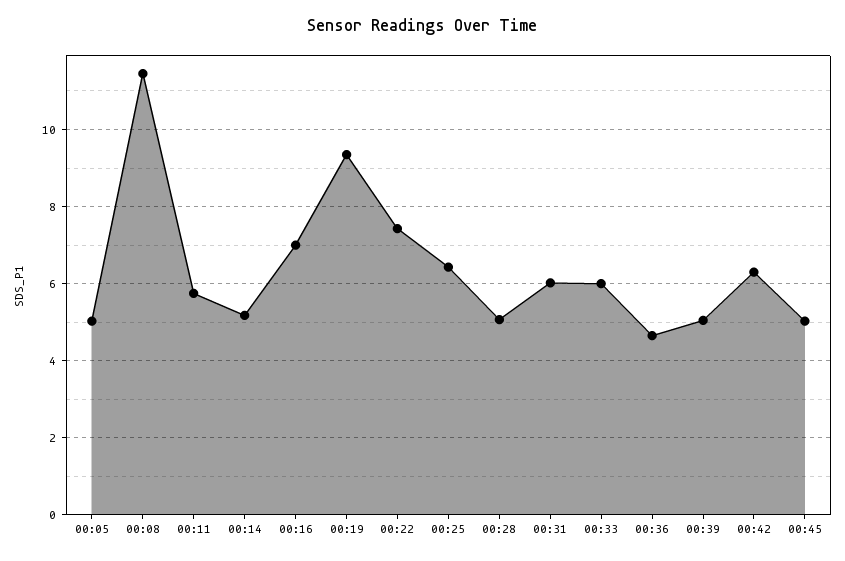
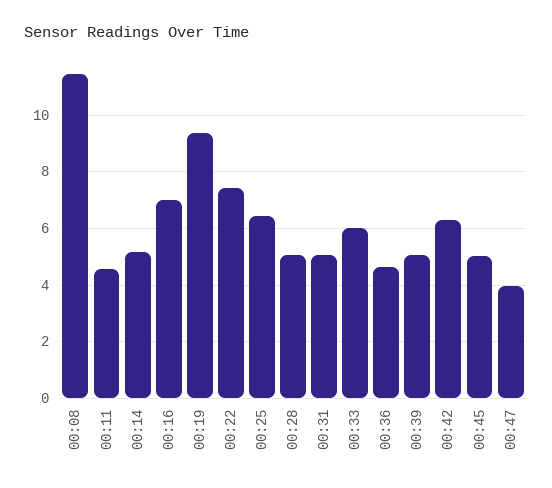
00:05: 5 -> none
00:11: 5.8 -> 4.5
00:31: 6 -> 5
00:47: none -> 4

